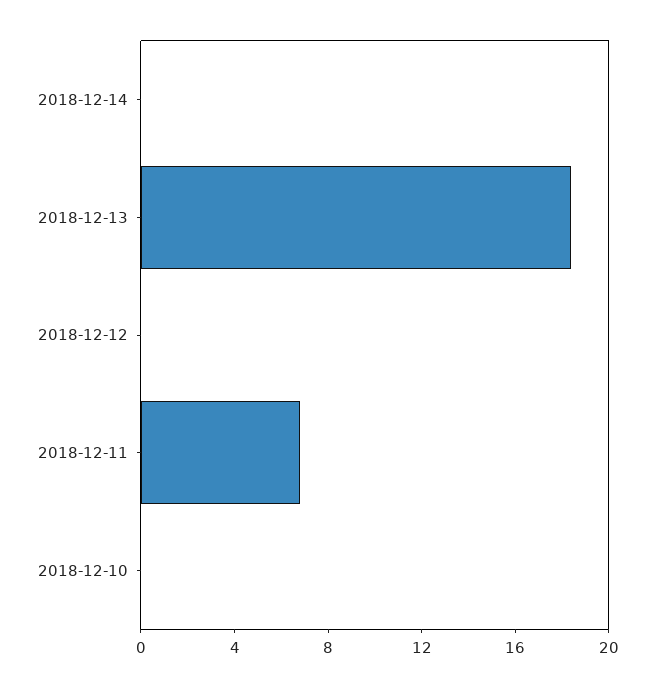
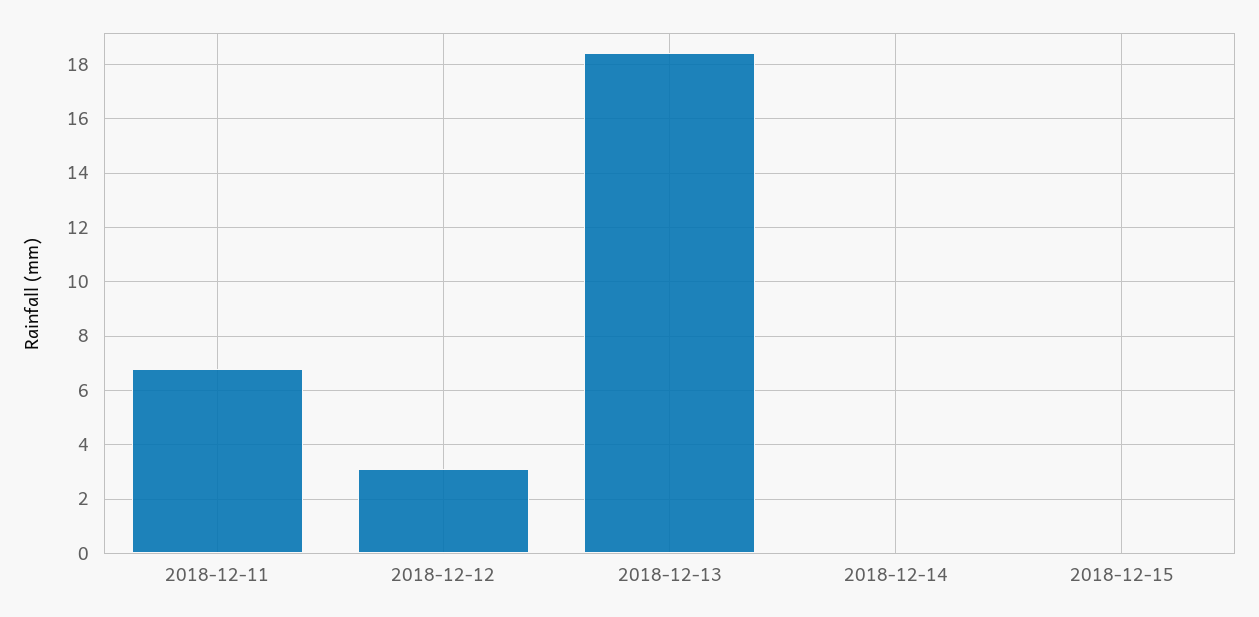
2018-12-12: 0 -> 3
2018-12-10: 0 -> none
2018-12-15: none -> 0

